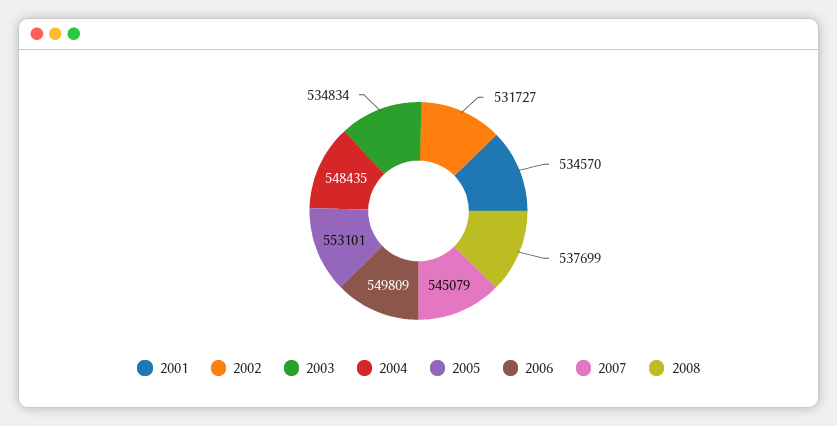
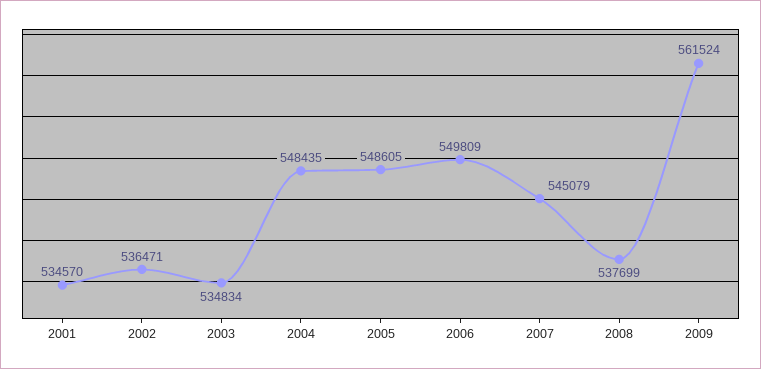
2002: 531727 -> 536471
2005: 553101 -> 548605
2009: none -> 561524

